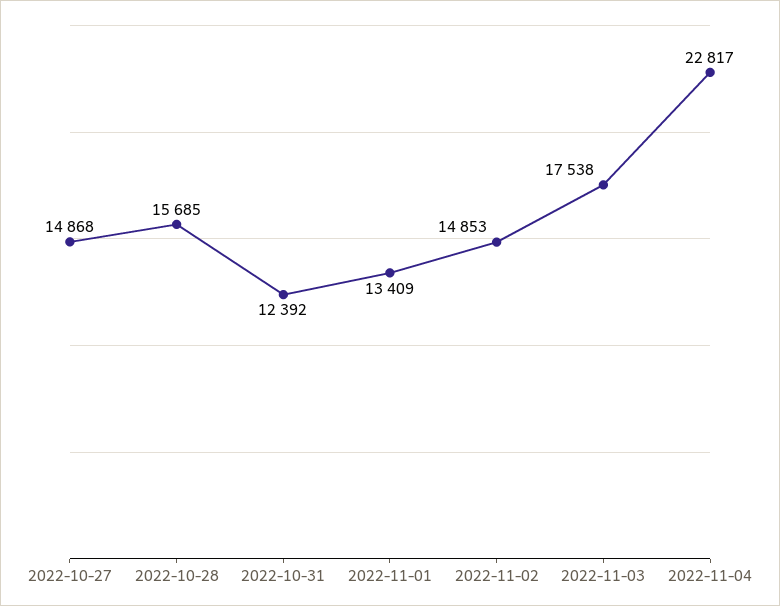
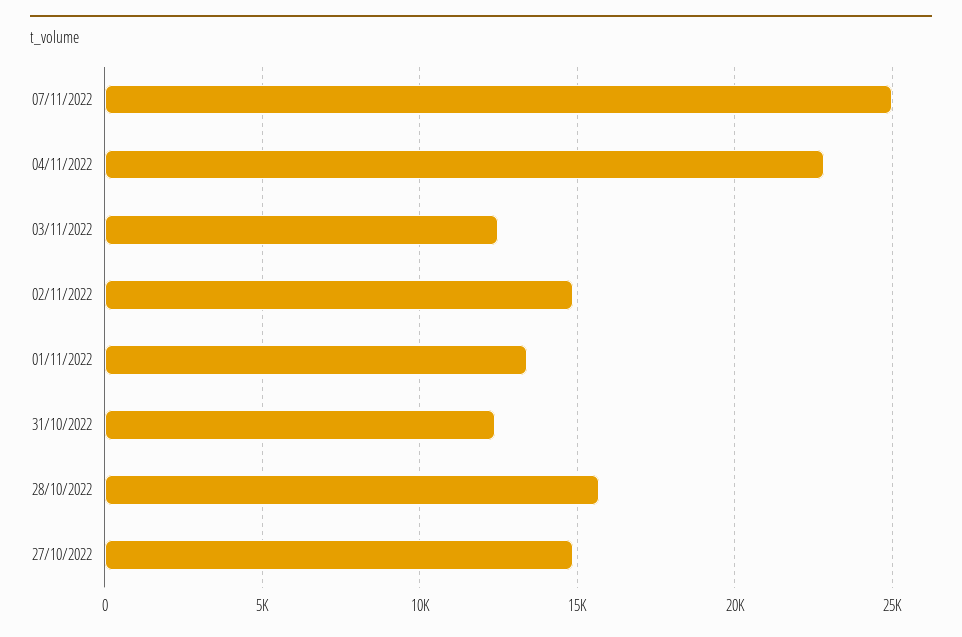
2022-11-03: 17538 -> 12500
07/11/2022: none -> 25000

